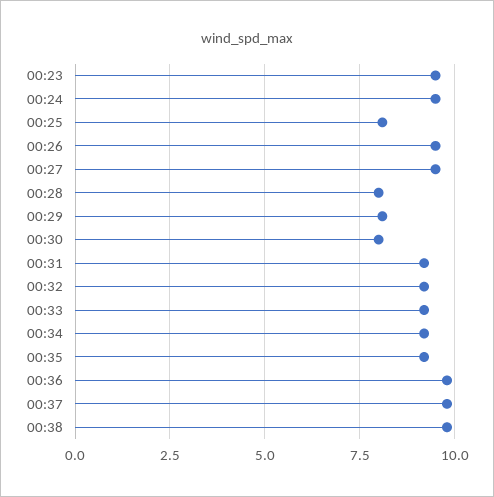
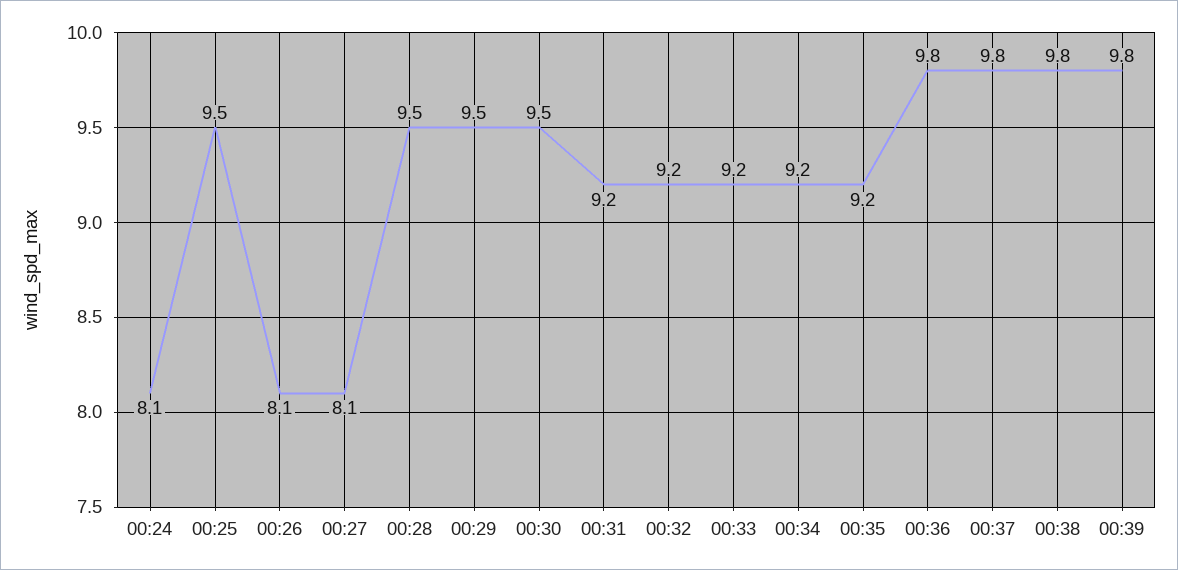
00:23: 9.5 -> none
00:24: 9.5 -> 8.1
00:25: 8 -> 9.5
00:26: 9.5 -> 8.1
00:27: 9.5 -> 8.1
00:28: 8 -> 9.5
00:29: 8 -> 9.5
00:30: 8 -> 9.5
00:39: none -> 9.8

